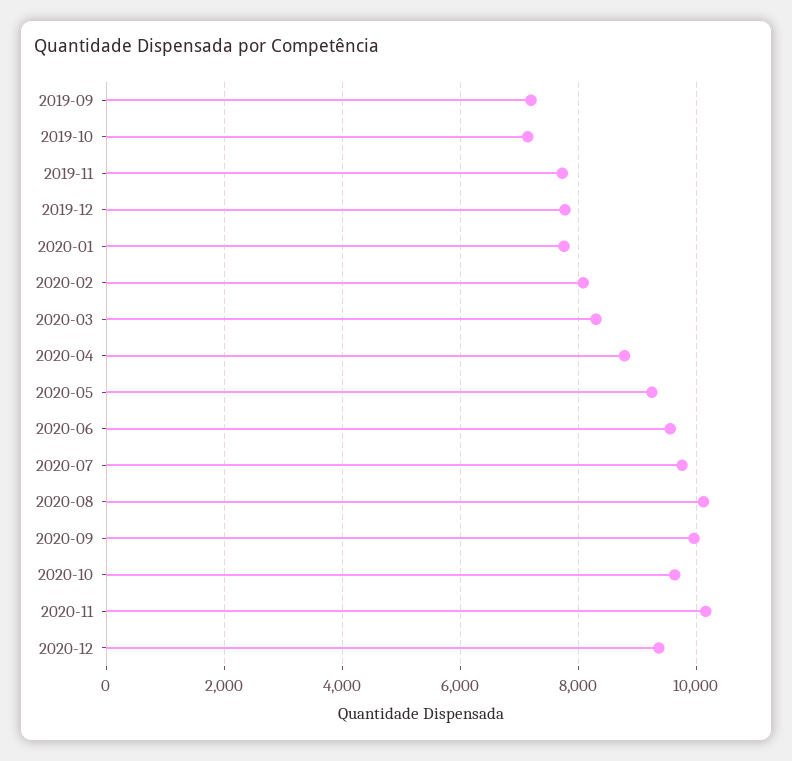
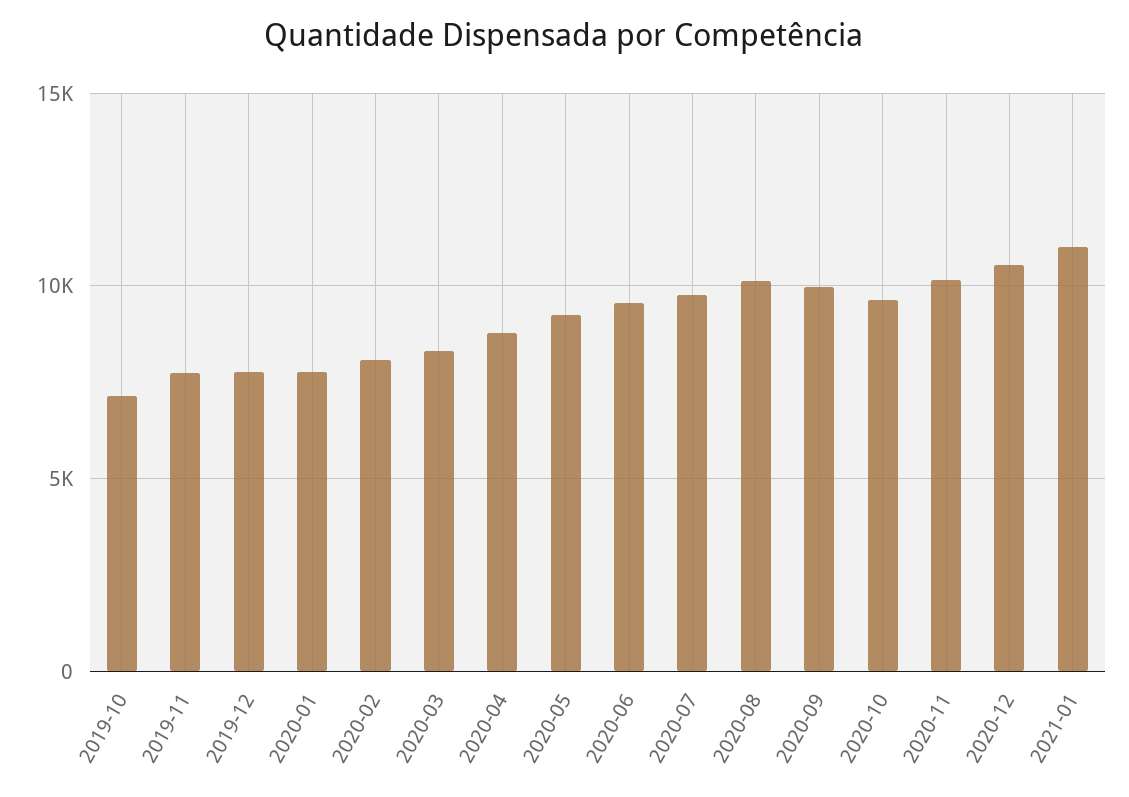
2019-09: 7200 -> none
2020-12: 9400 -> 10500
2021-01: none -> 11000

